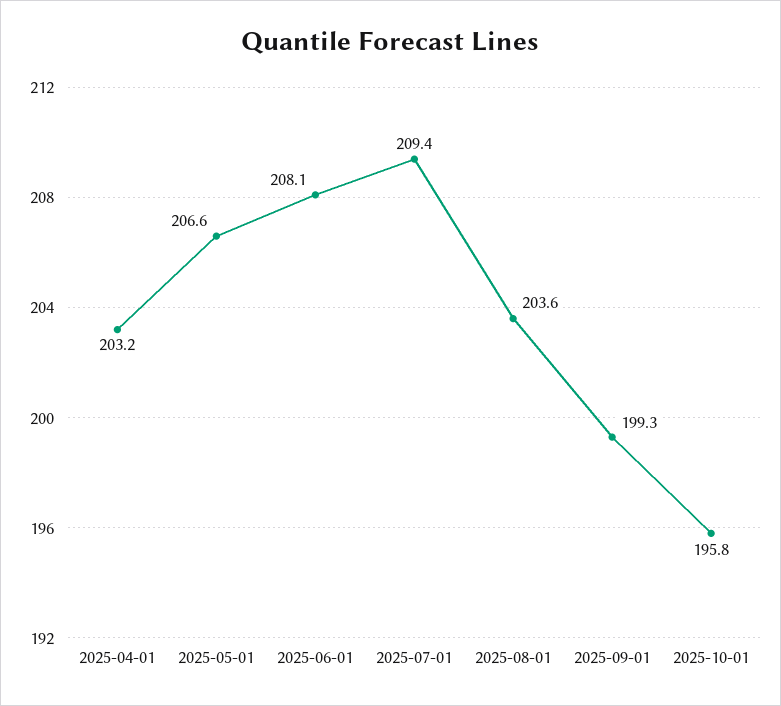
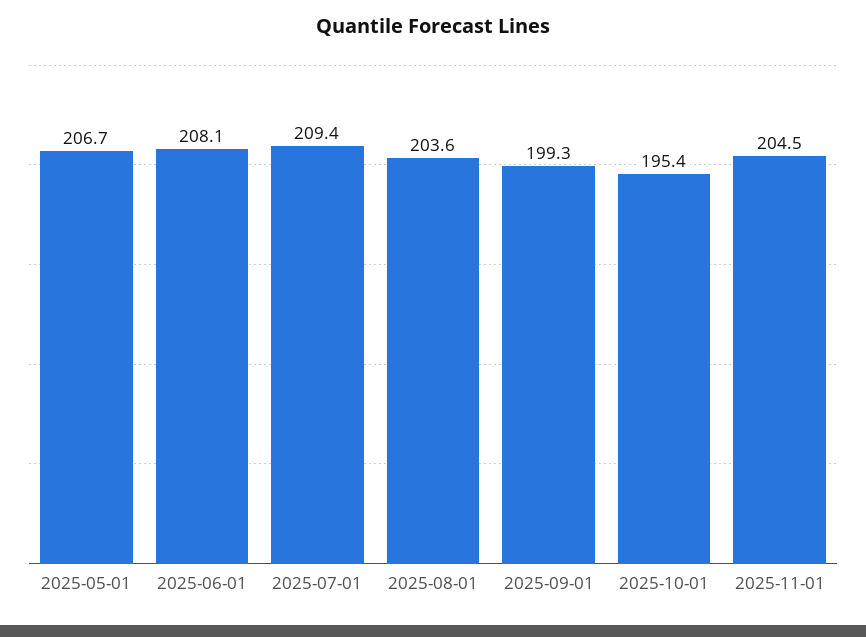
2025-04-01: 203.2 -> none
2025-05-01: 206.6 -> 206.7
2025-10-01: 195.8 -> 195.4
2025-11-01: none -> 204.5

